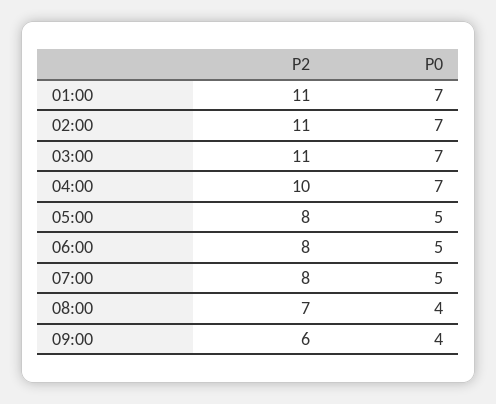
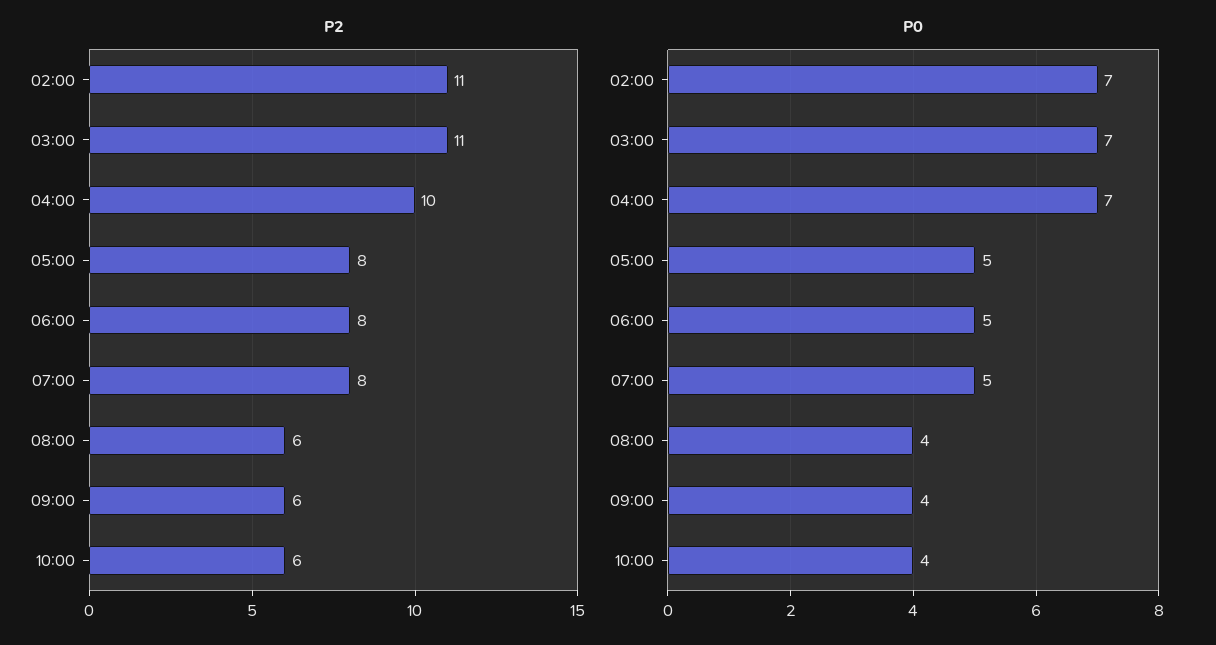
P2, 01:00: 11 -> none
P0, 01:00: 7 -> none
P2, 08:00: 7 -> 6
P2, 10:00: none -> 6
P0, 10:00: none -> 4

